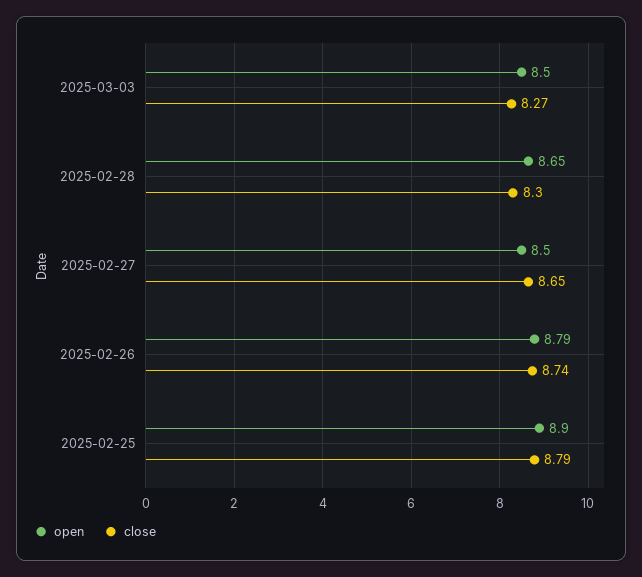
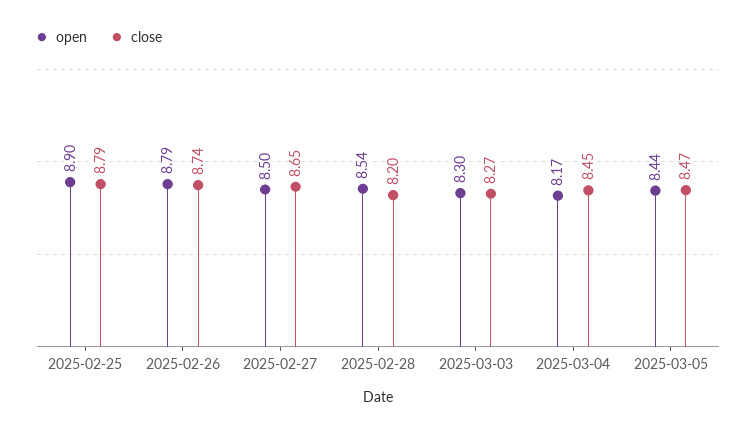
open, 2025-03-03: 8.5 -> 8.3
open, 2025-02-28: 8.65 -> 8.54
close, 2025-02-28: 8.3 -> 8.2
open, 2025-03-04: none -> 8.17
close, 2025-03-04: none -> 8.45
open, 2025-03-05: none -> 8.44
close, 2025-03-05: none -> 8.47

